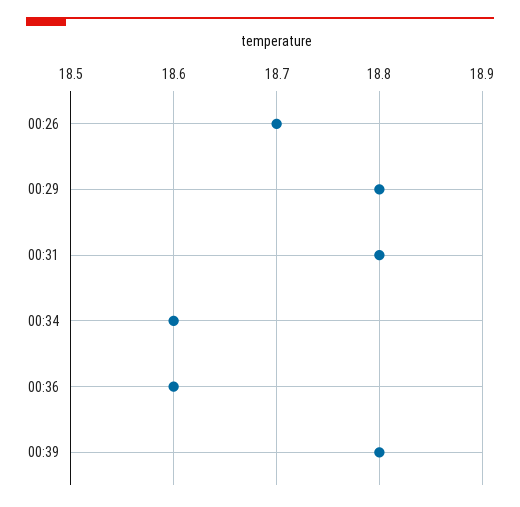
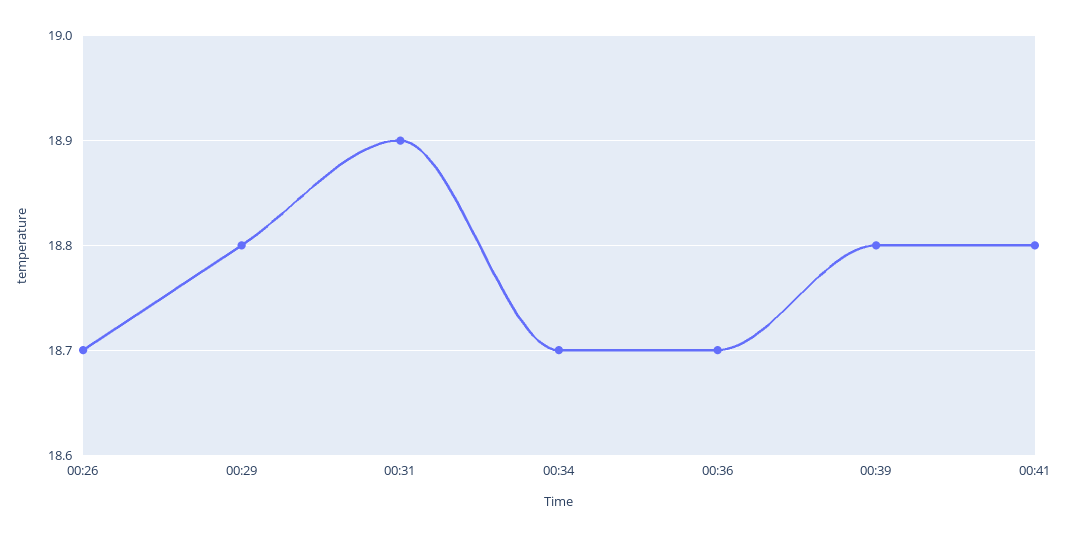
00:31: 18.8 -> 18.9
00:34: 18.6 -> 18.7
00:36: 18.6 -> 18.7
00:41: none -> 18.8

